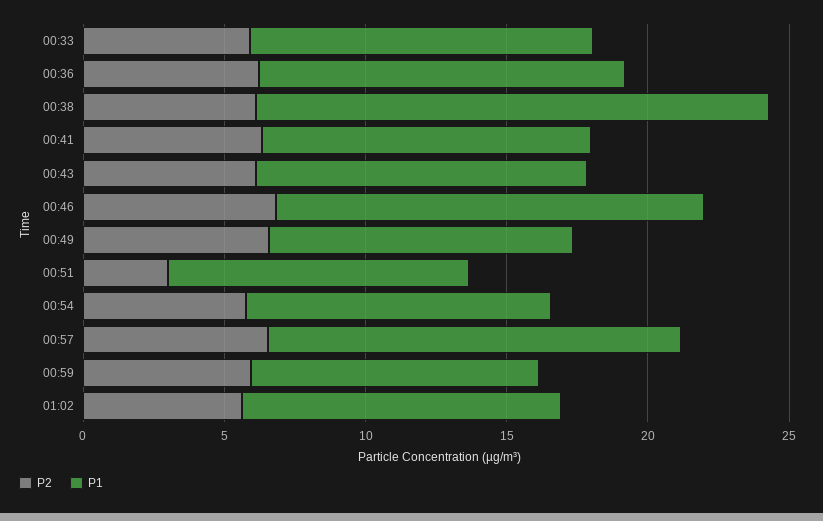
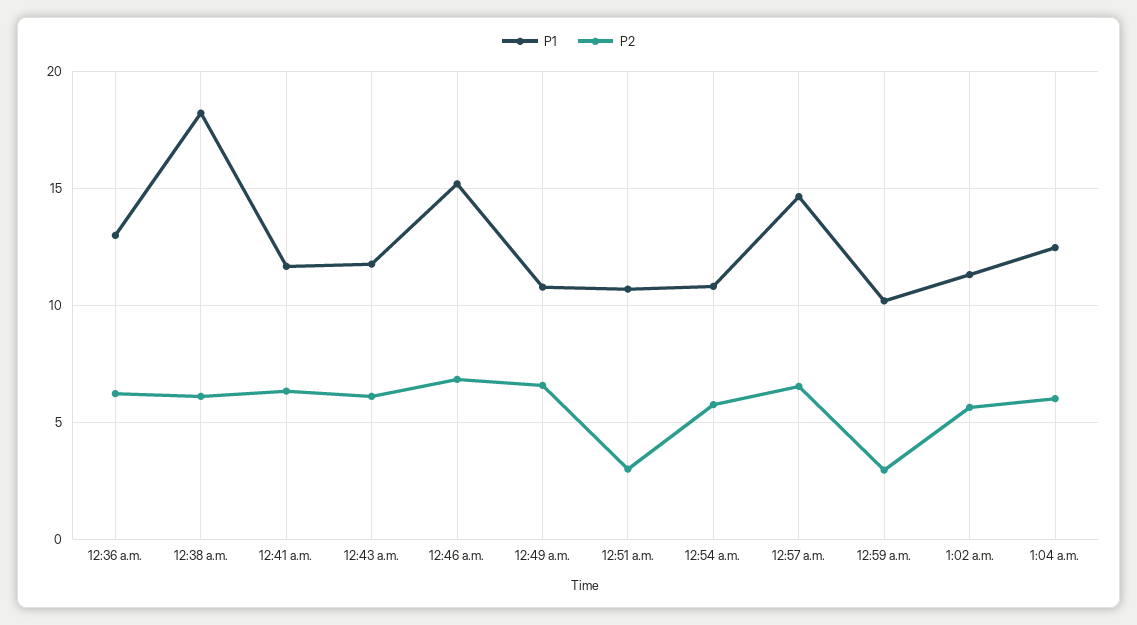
P2, 00:33: 6 -> none
P1, 00:33: 12 -> none
P2, 00:59: 6 -> 3
P1, 1:04 a.m.: none -> 12.5
P2, 1:04 a.m.: none -> 6

